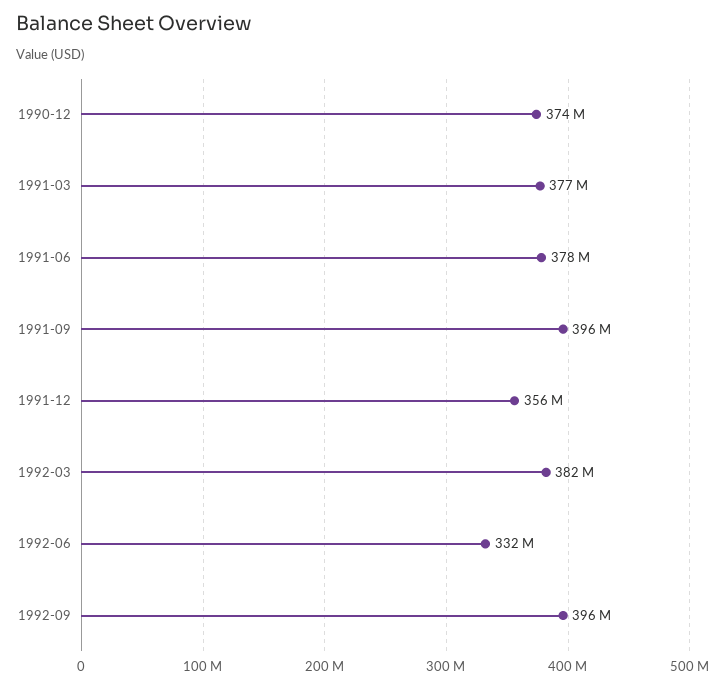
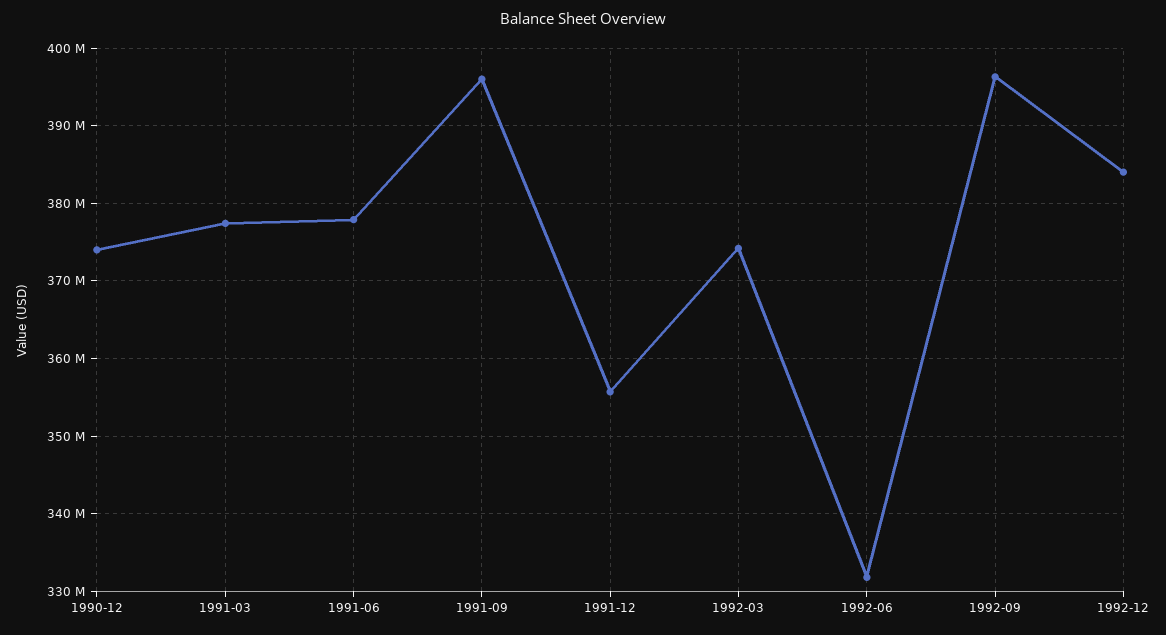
1992-03: 382000000 -> 374000000
1992-12: none -> 384000000

